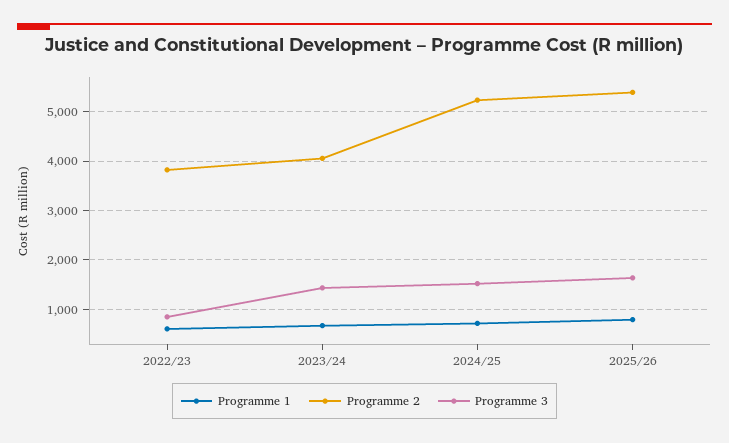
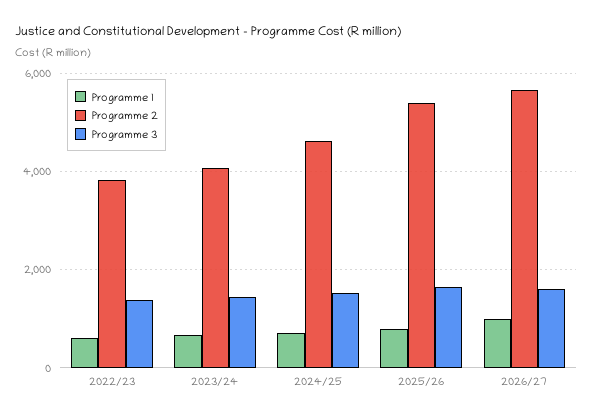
Programme 3, 2022/23: 800 -> 1400
Programme 2, 2024/25: 5200 -> 4600
Programme 1, 2026/27: none -> 1000
Programme 2, 2026/27: none -> 5600
Programme 3, 2026/27: none -> 1600

